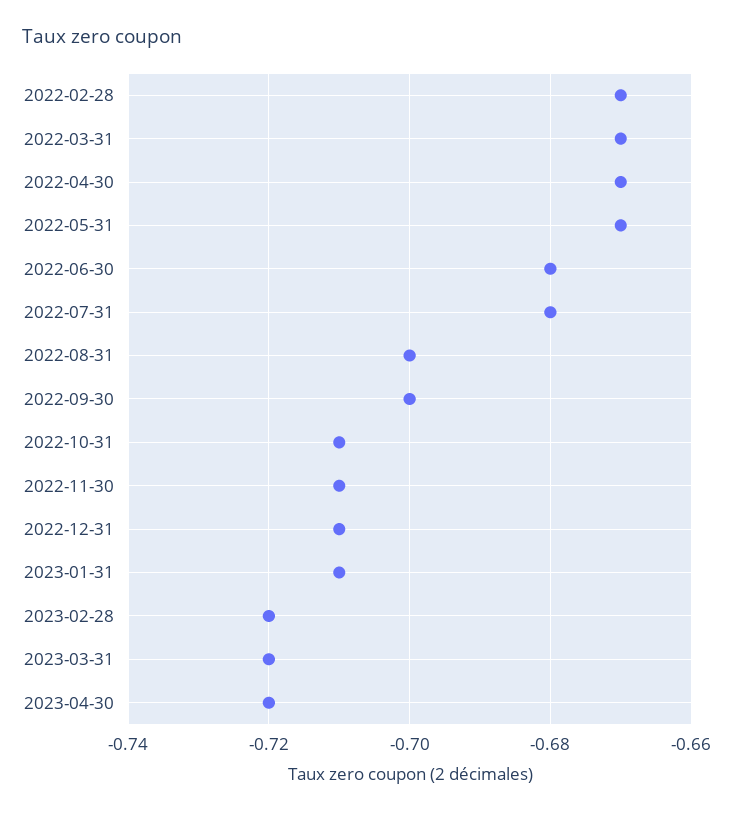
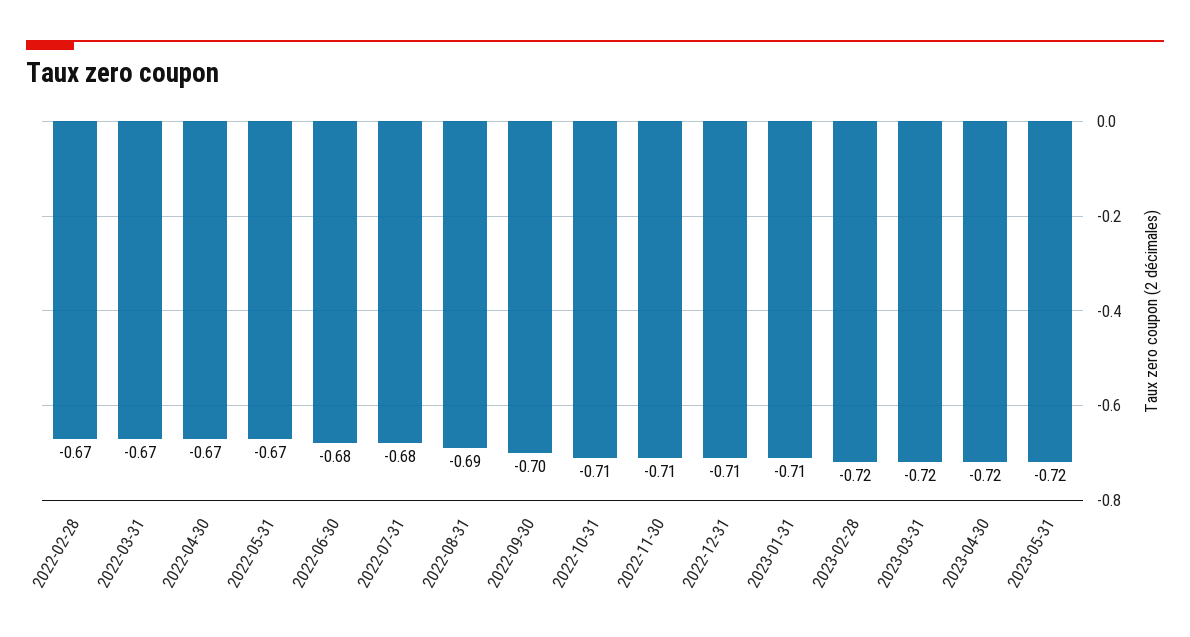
2022-08-31: -0.7 -> -0.69
2023-05-31: none -> -0.72

